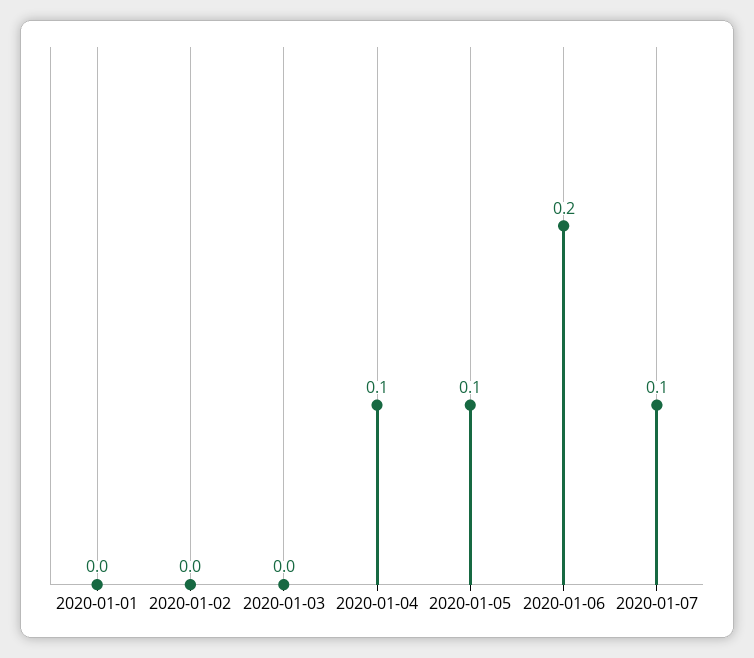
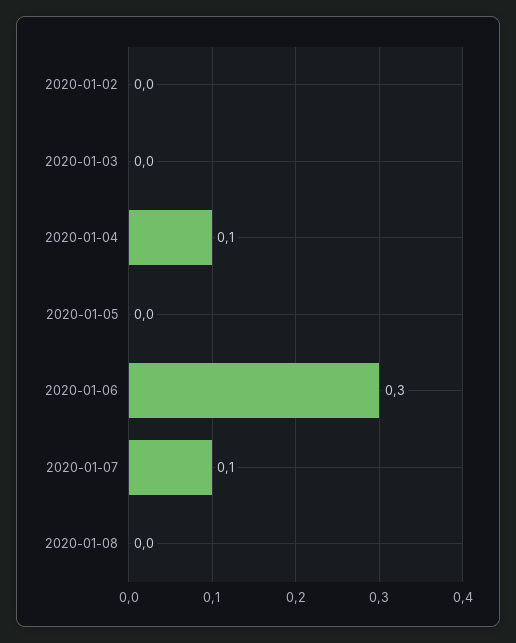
2020-01-01: 0 -> none
2020-01-05: 0.1 -> 0
2020-01-06: 0.2 -> 0.3
2020-01-08: none -> 0

